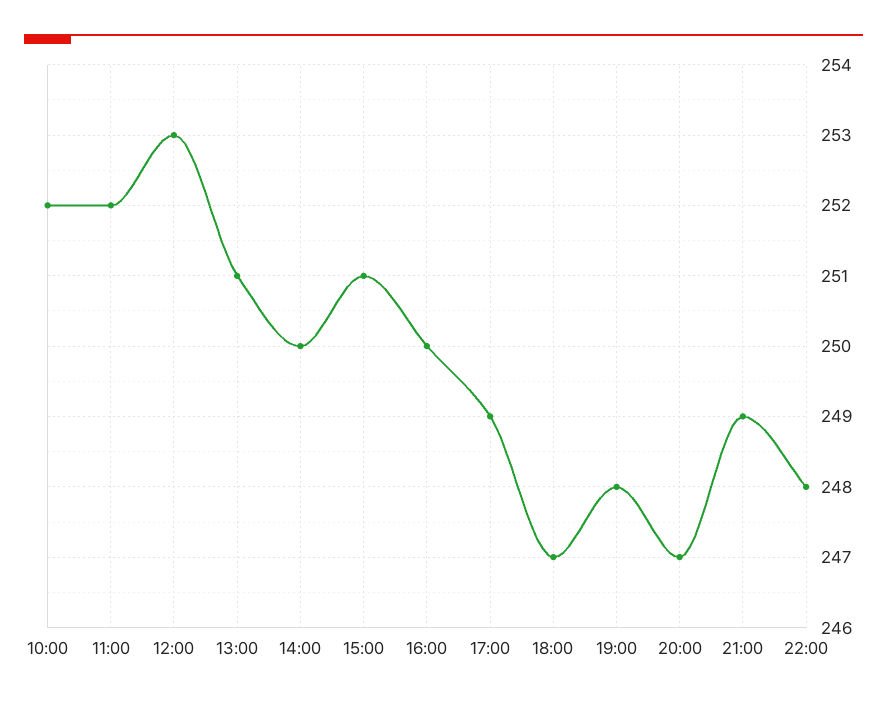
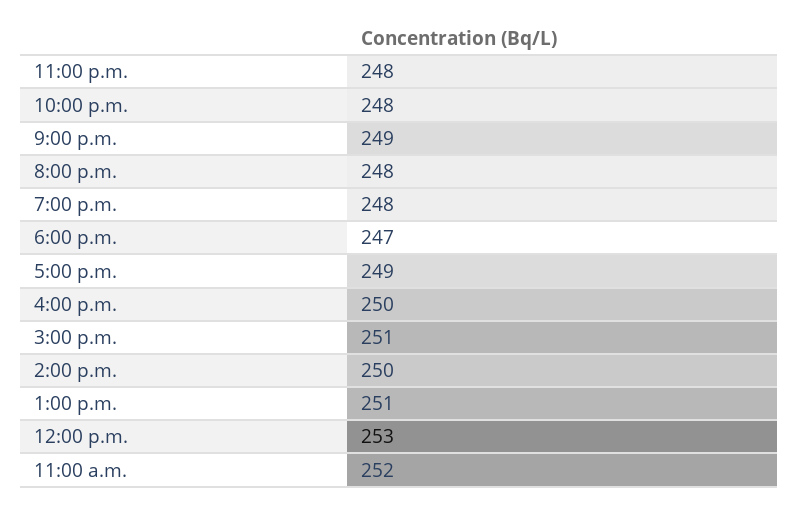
10:00: 252 -> none
20:00: 247 -> 248
11:00 p.m.: none -> 248

